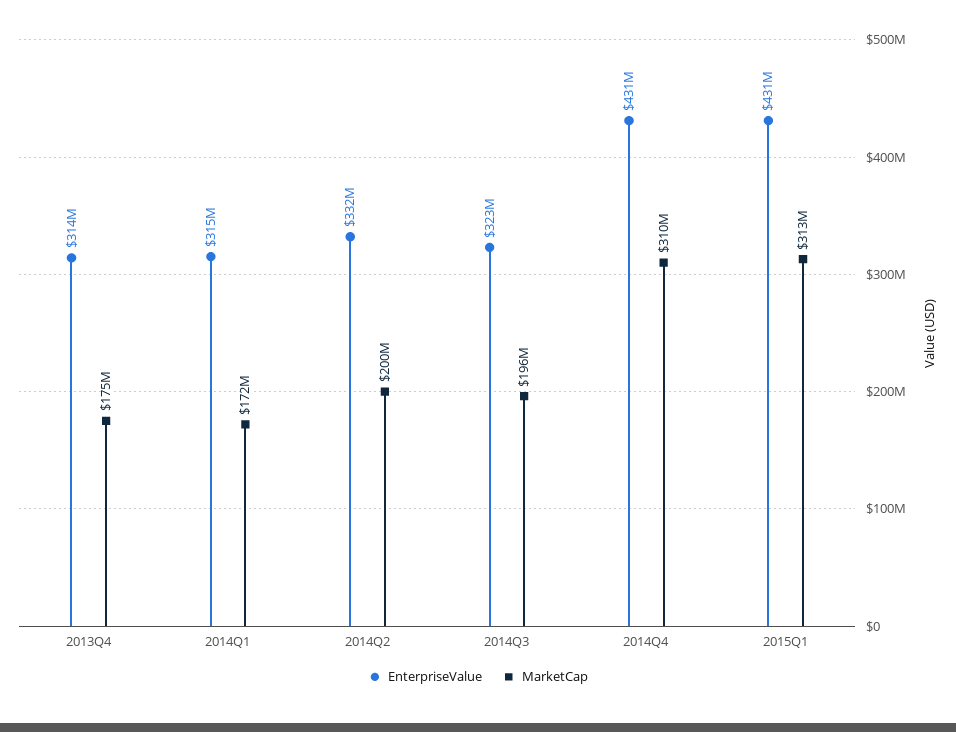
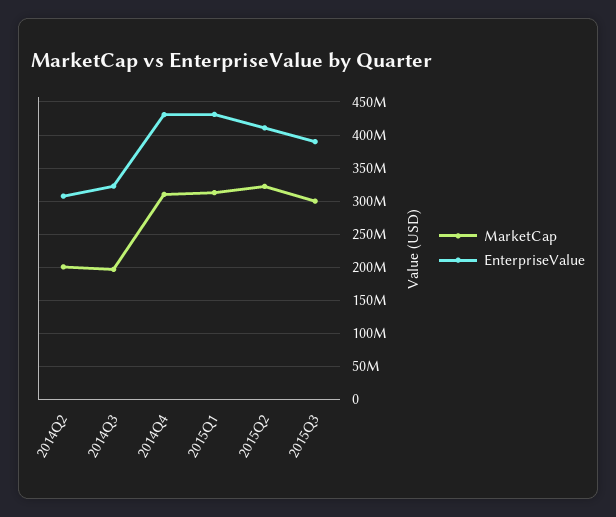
EnterpriseValue, 2013Q4: 314000000 -> none
MarketCap, 2013Q4: 175000000 -> none
EnterpriseValue, 2014Q1: 315000000 -> none
MarketCap, 2014Q1: 172000000 -> none
EnterpriseValue, 2014Q2: 332000000 -> 310000000
MarketCap, 2015Q2: none -> 320000000
EnterpriseValue, 2015Q2: none -> 410000000
MarketCap, 2015Q3: none -> 300000000
EnterpriseValue, 2015Q3: none -> 390000000

